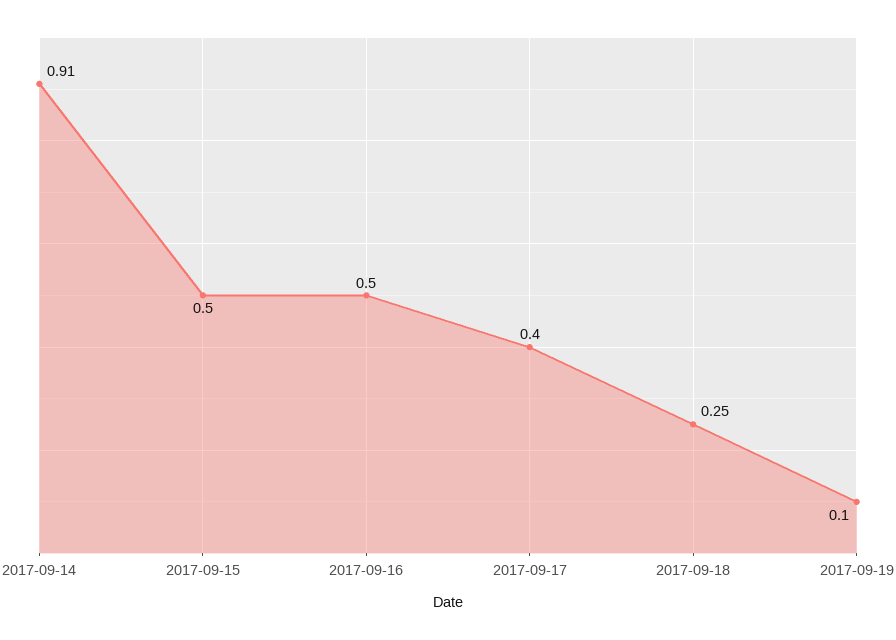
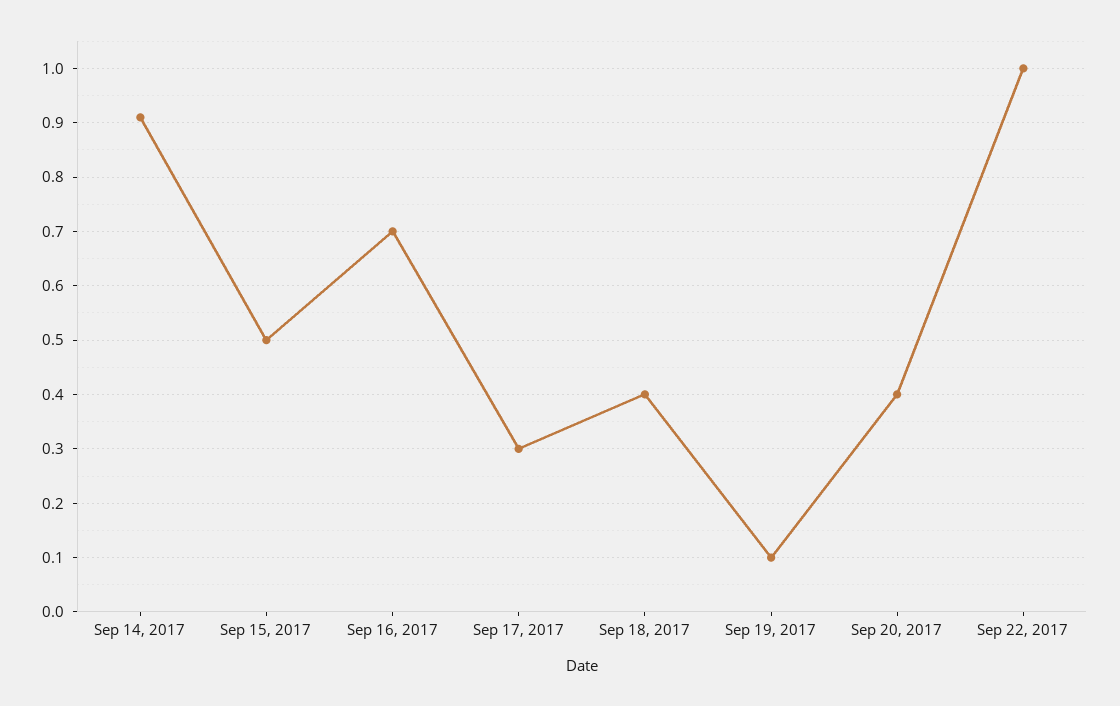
2017-09-16: 0.5 -> 0.7
2017-09-17: 0.4 -> 0.3
2017-09-18: 0.25 -> 0.4
Sep 20, 2017: none -> 0.4
Sep 22, 2017: none -> 1

